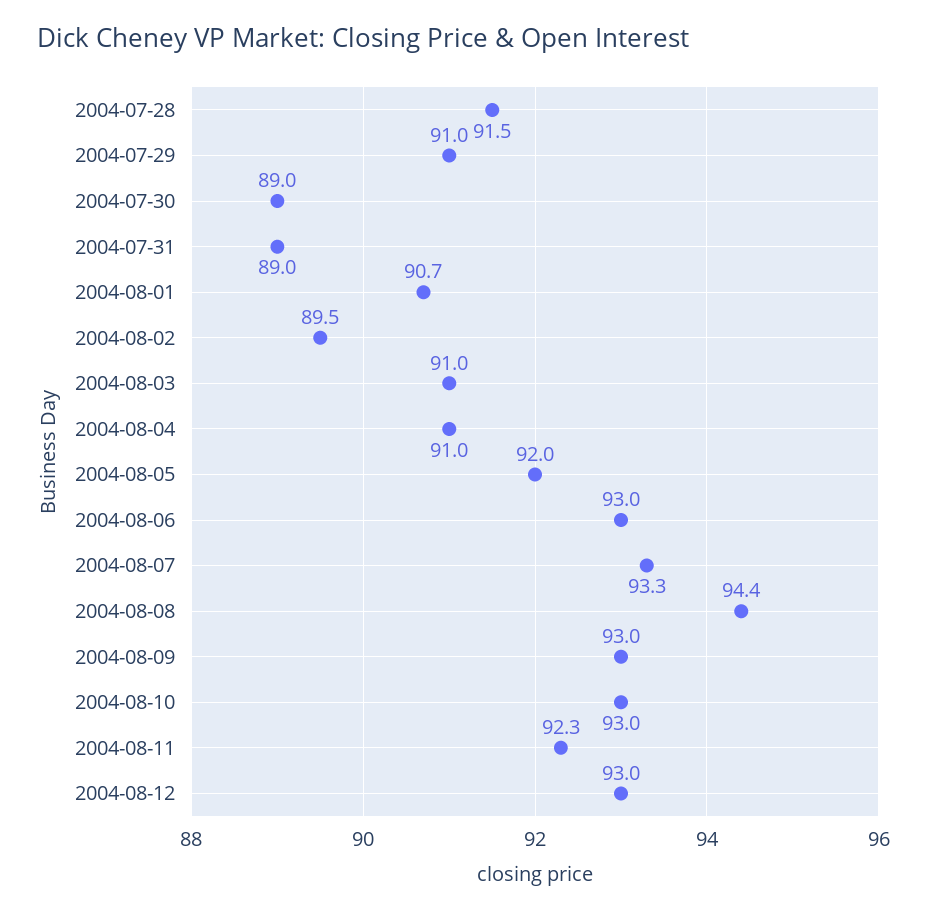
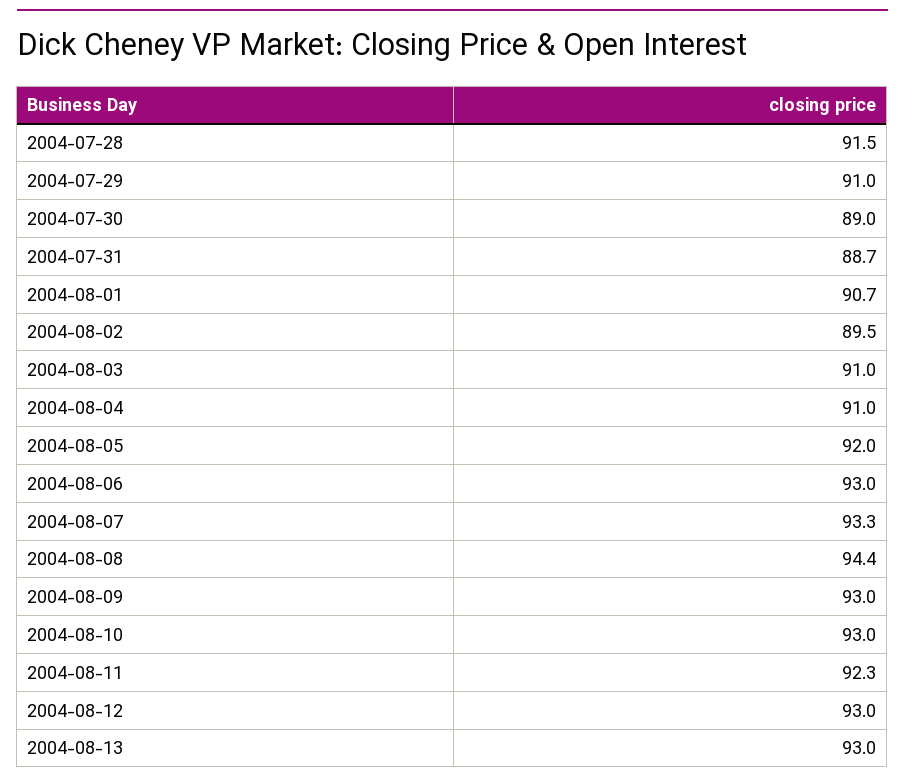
2004-07-31: 89 -> 88.7
2004-08-13: none -> 93

